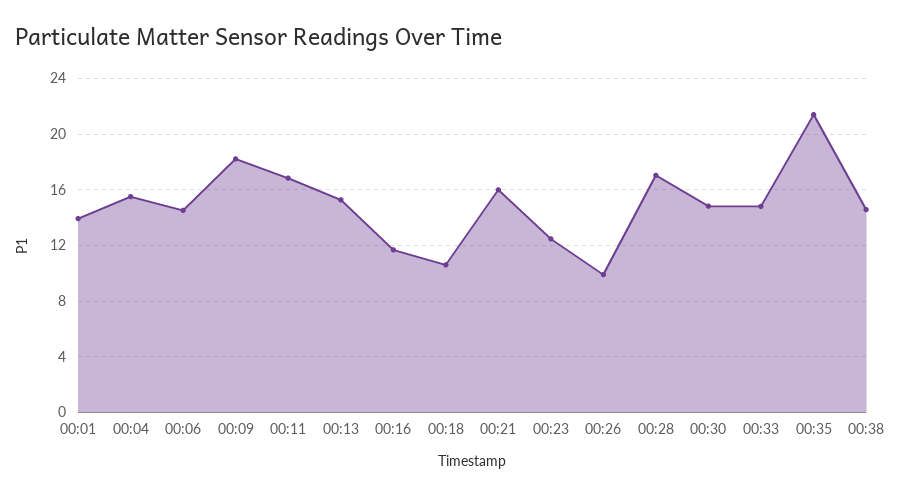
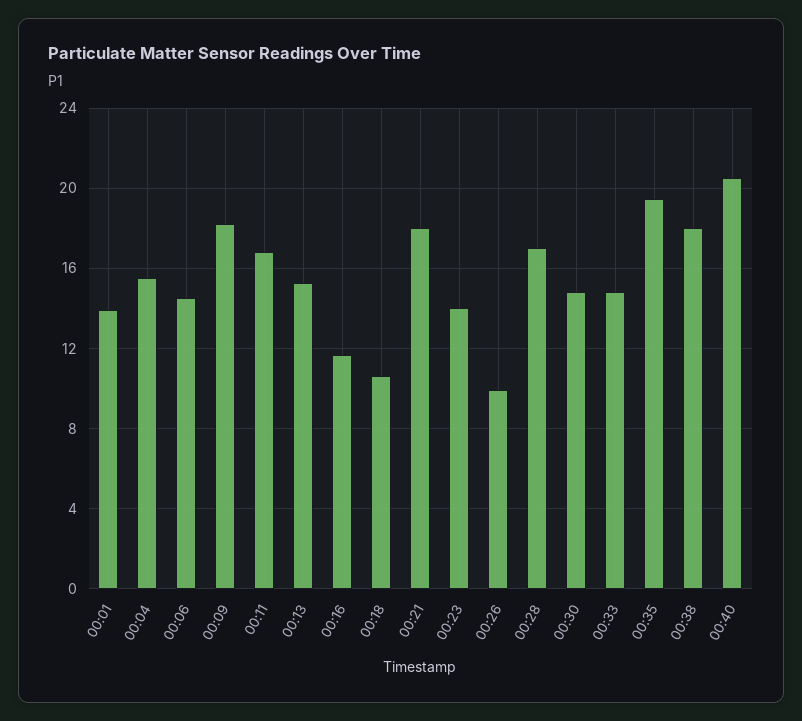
00:21: 16 -> 18
00:23: 12.5 -> 14
00:35: 21.5 -> 19.5
00:38: 14.5 -> 18
00:40: none -> 20.5

